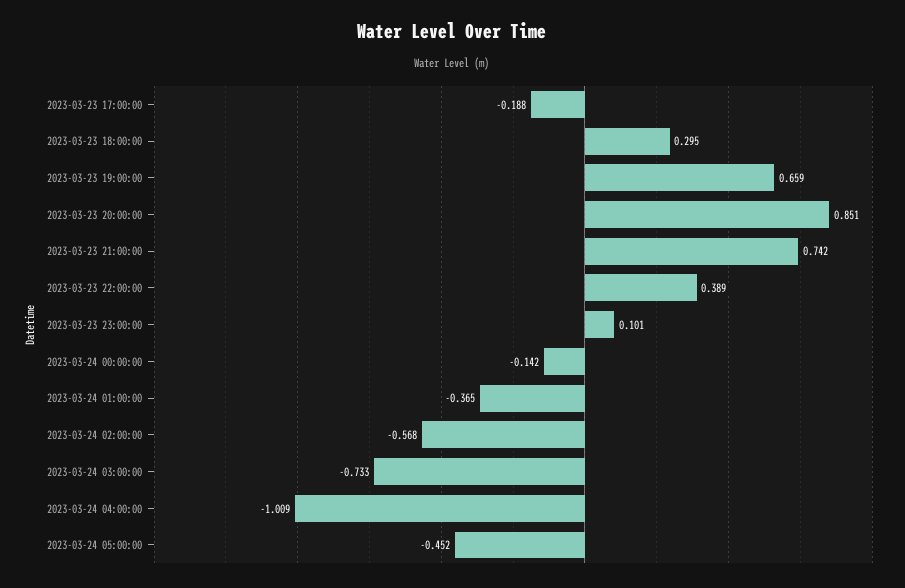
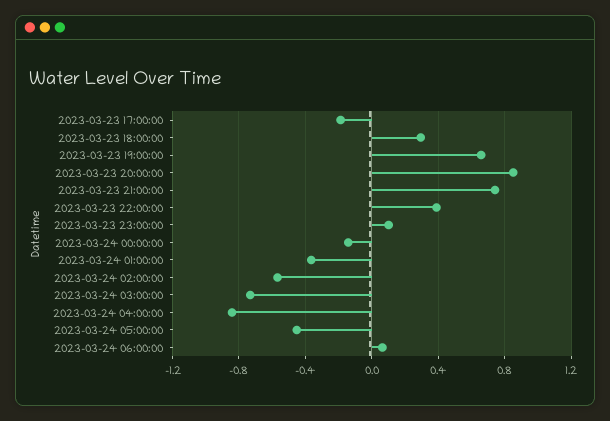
2023-03-24 04:00:00: -1.009 -> -0.85
2023-03-24 06:00:00: none -> 0.05

